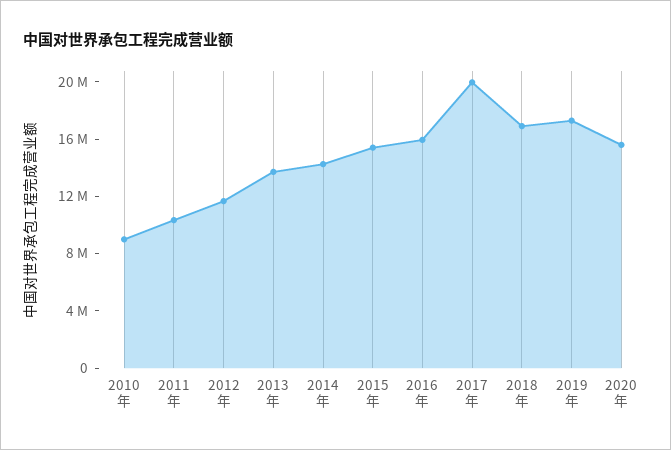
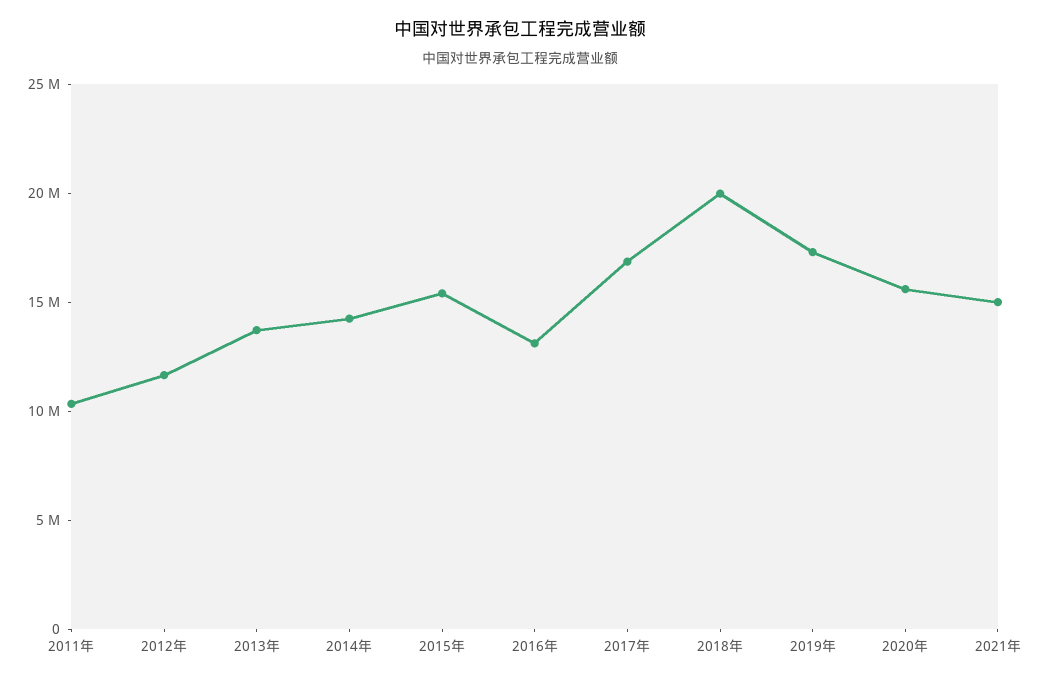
2010年: 9000000 -> none
2016年: 16000000 -> 13000000
2017年: 20000000 -> 17000000
2018年: 17000000 -> 20000000
2021年: none -> 15000000

